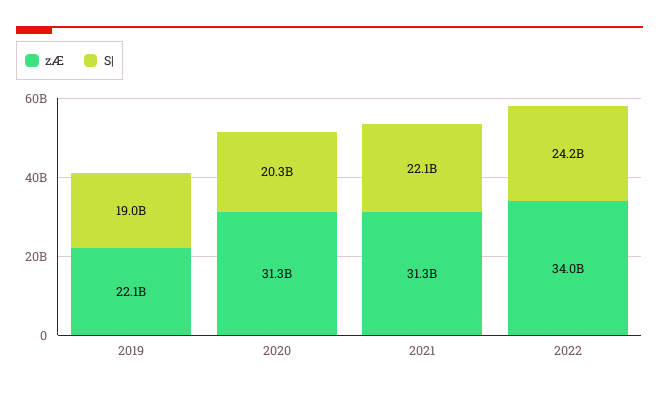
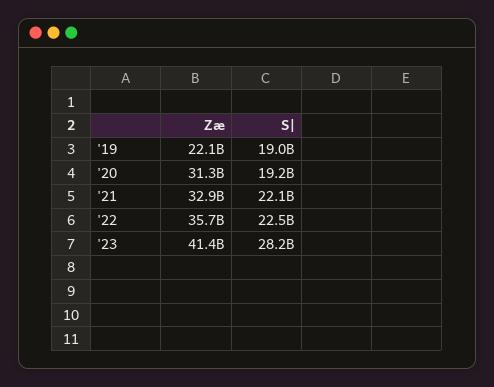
S|, 2020: 20300000000 -> 19200000000
zÆ, 2021: 31300000000 -> 32900000000
zÆ, 2022: 34000000000 -> 35700000000
S|, 2022: 24200000000 -> 22500000000
zÆ, '23: none -> 41400000000
S|, '23: none -> 28200000000

